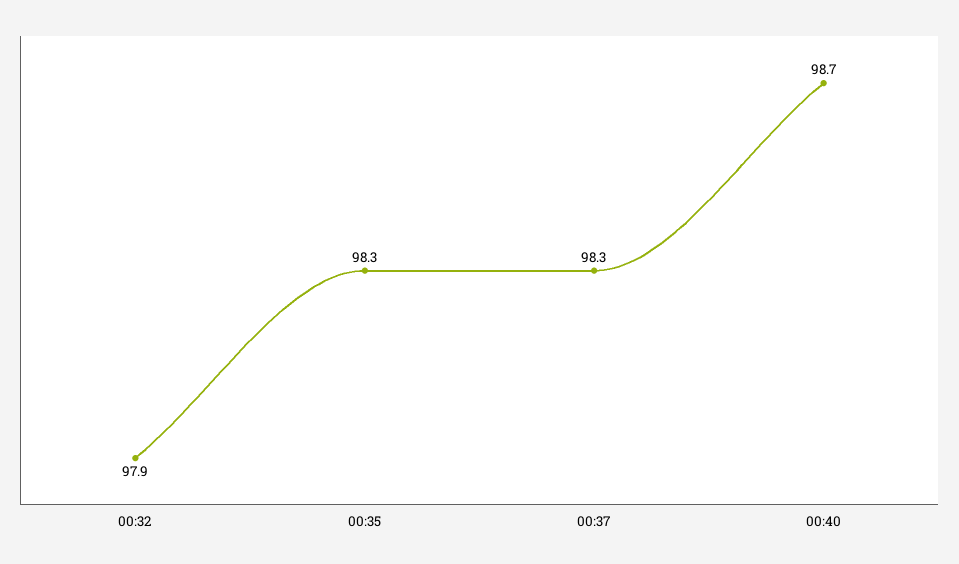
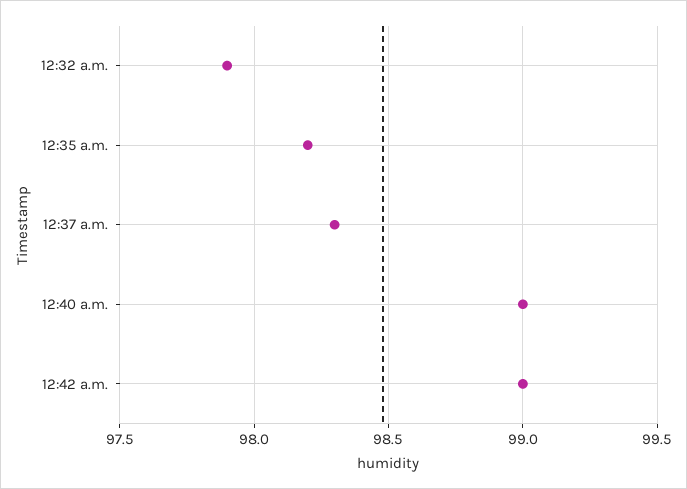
00:35: 98.3 -> 98.2
00:40: 98.7 -> 99
12:42 a.m.: none -> 99

